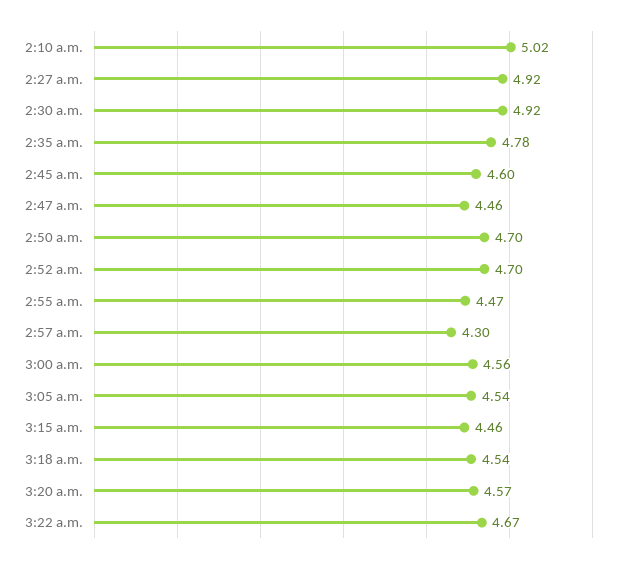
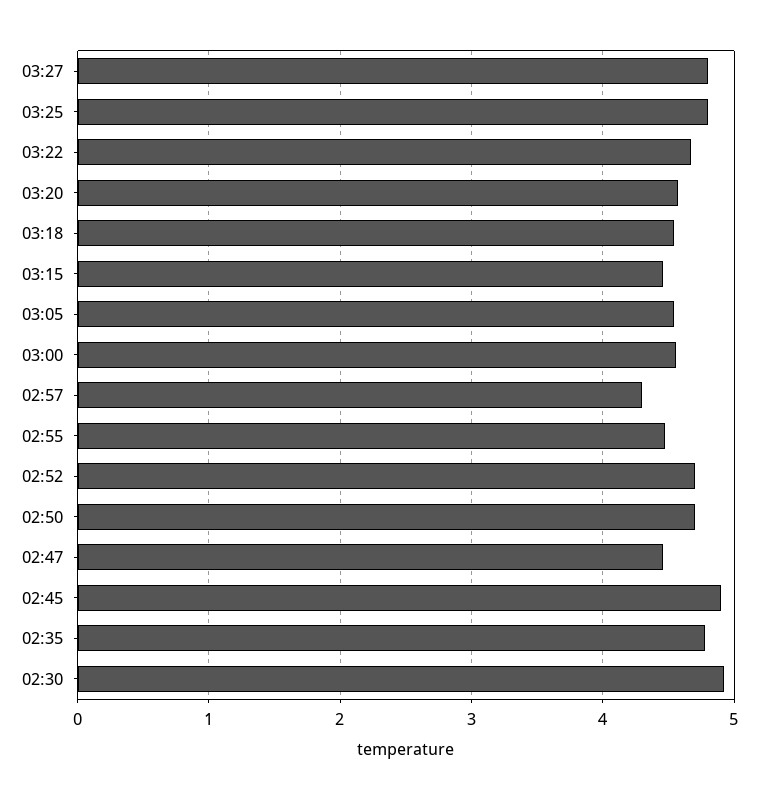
2:10 a.m.: 5.02 -> none
2:27 a.m.: 4.92 -> none
2:45 a.m.: 4.6 -> 4.9
03:27: none -> 4.8
03:25: none -> 4.8

